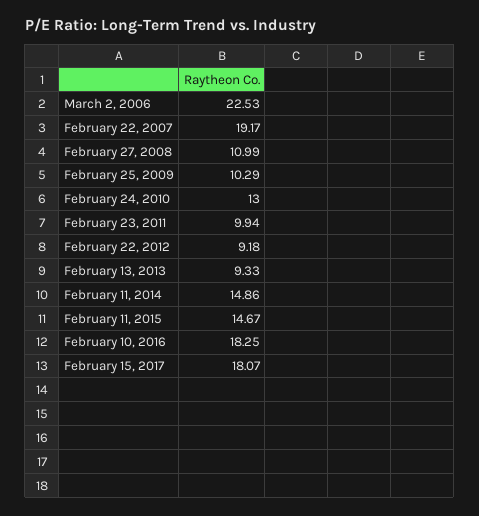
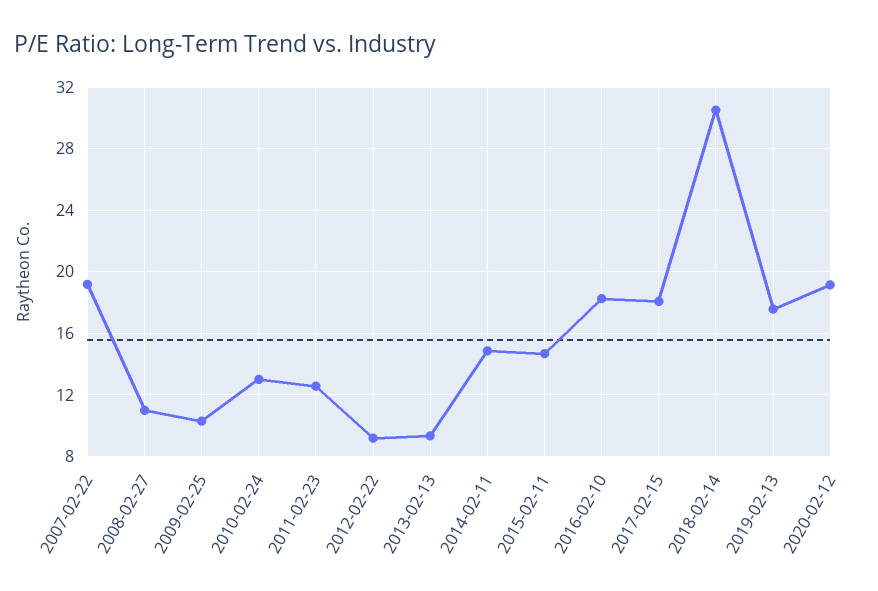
March 2, 2006: 22.53 -> none
February 23, 2011: 9.94 -> 12.5
2018-02-14: none -> 30.5
2019-02-13: none -> 17.5
2020-02-12: none -> 19

